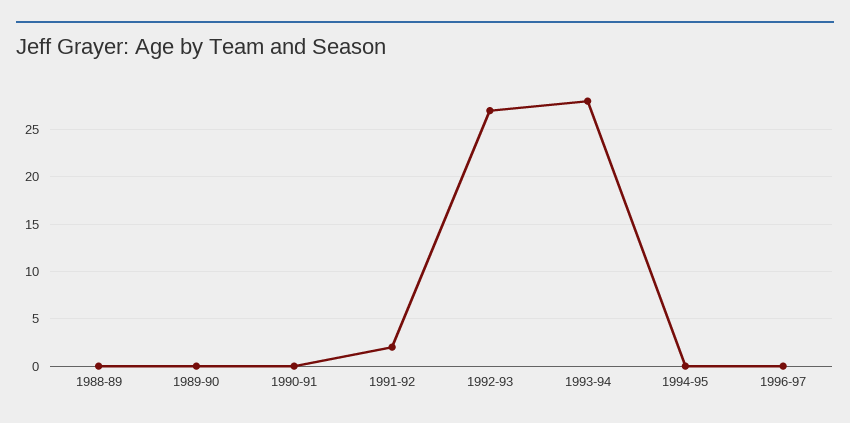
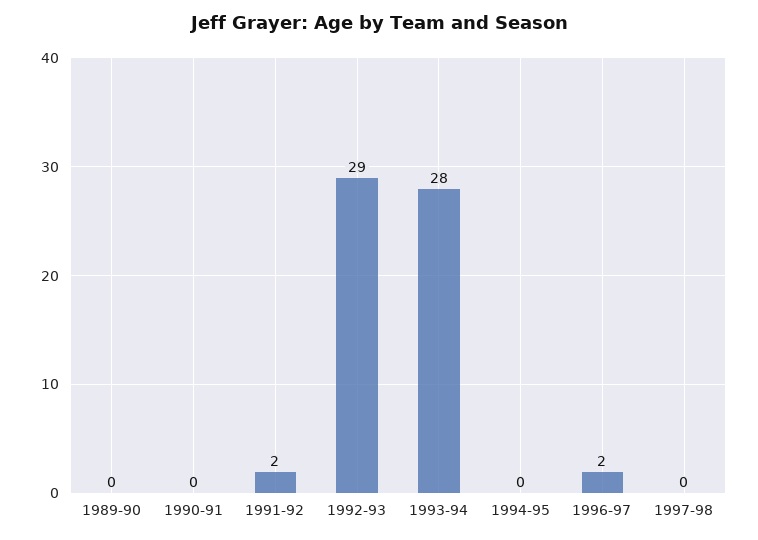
1988-89: 0 -> none
1992-93: 27 -> 29
1996-97: 0 -> 2
1997-98: none -> 0

